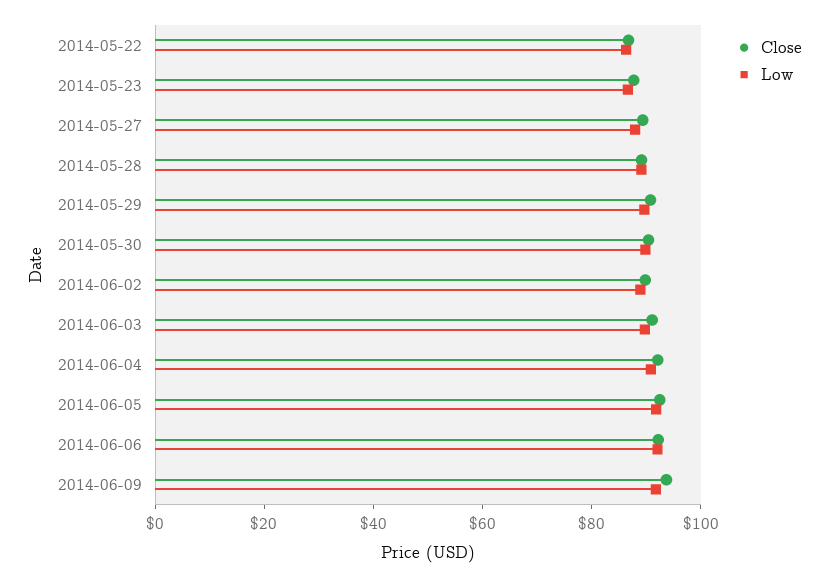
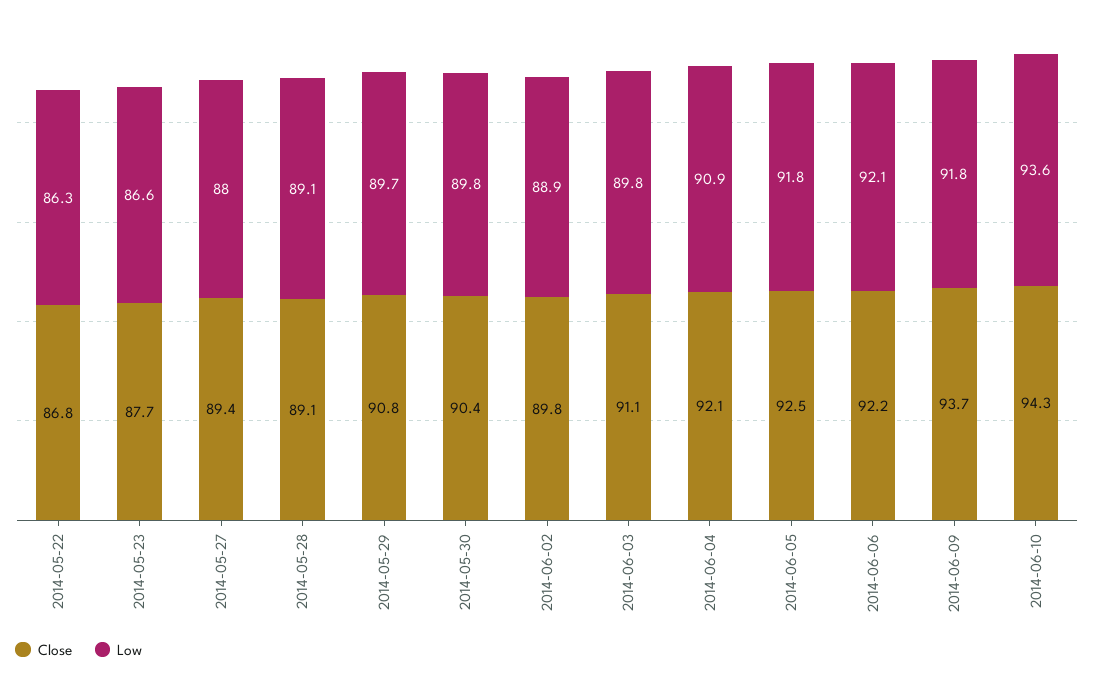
Close, 2014-06-10: none -> 94.3
Low, 2014-06-10: none -> 93.6

